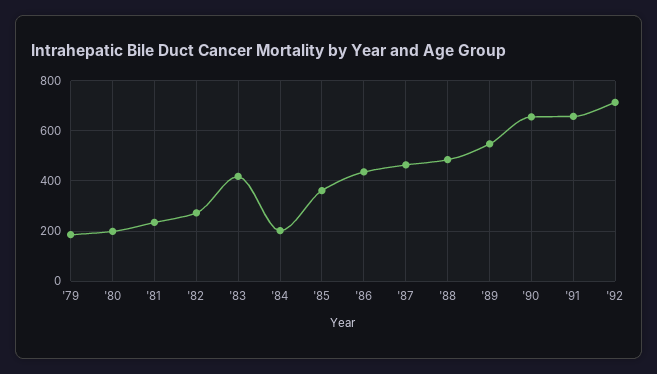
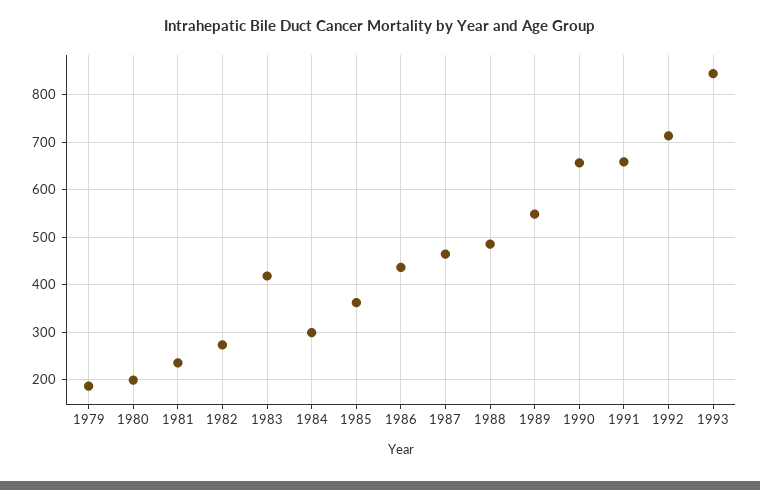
'84: 200 -> 300
1993: none -> 840

